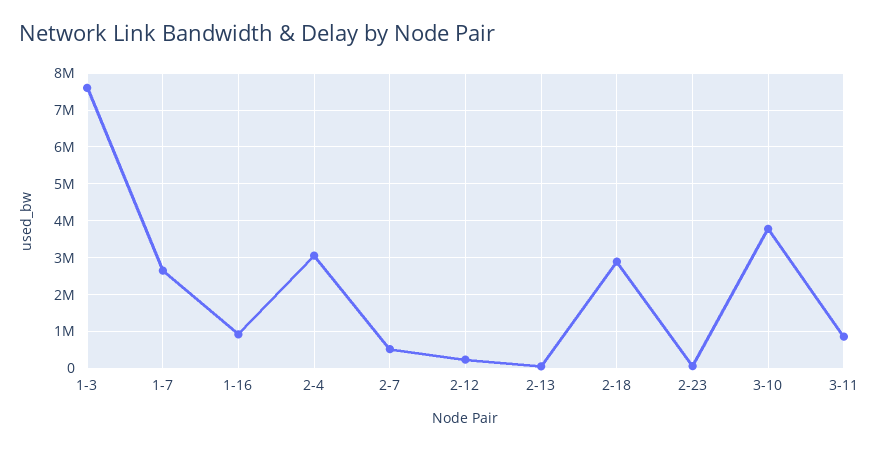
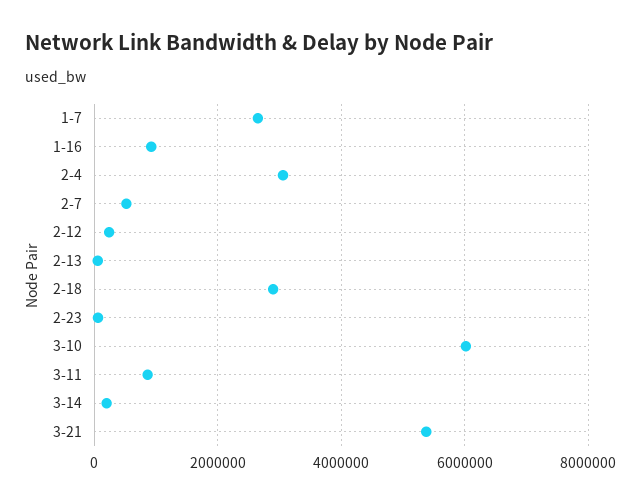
1-3: 7600000 -> none
3-10: 3800000 -> 6000000
3-14: none -> 200000
3-21: none -> 5400000

